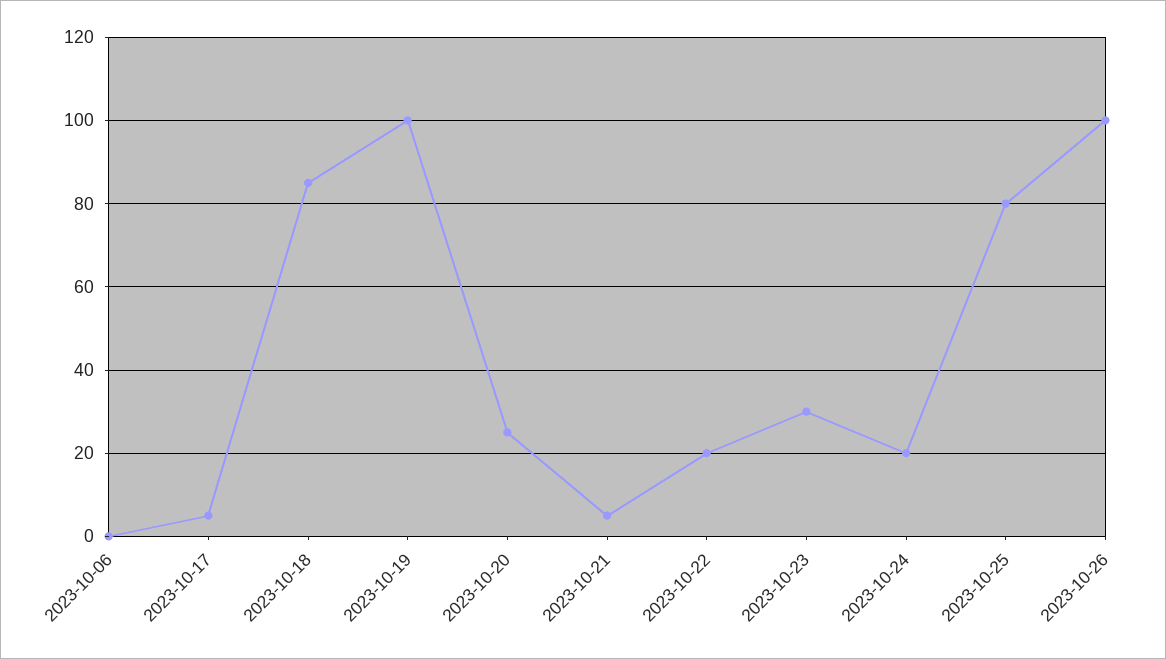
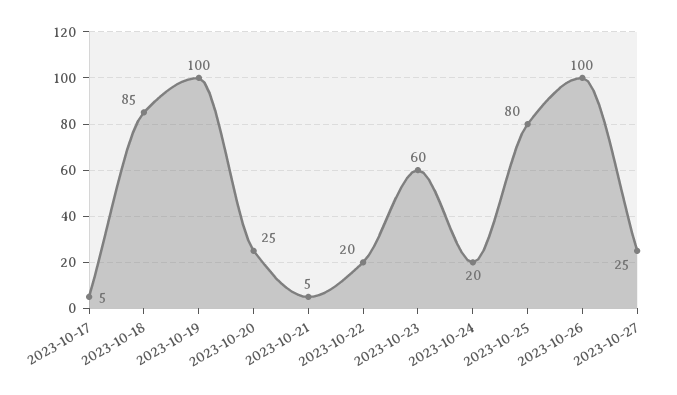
2023-10-06: 0 -> none
2023-10-23: 30 -> 60
2023-10-27: none -> 25

